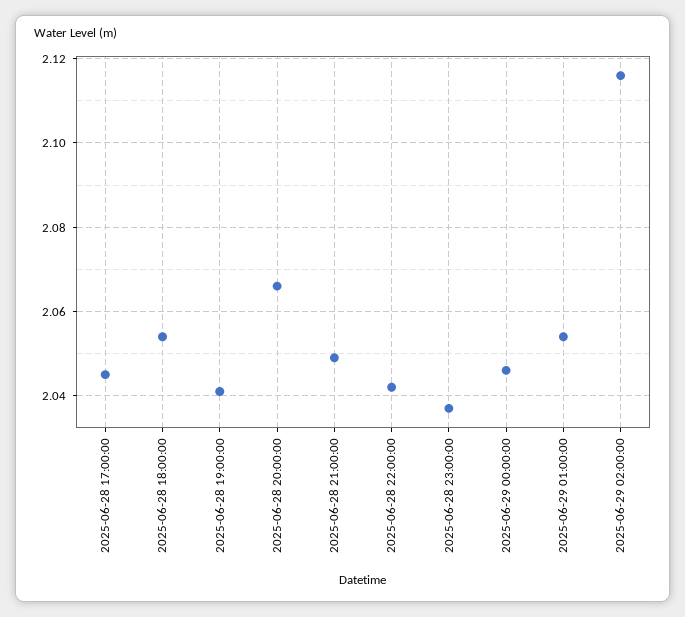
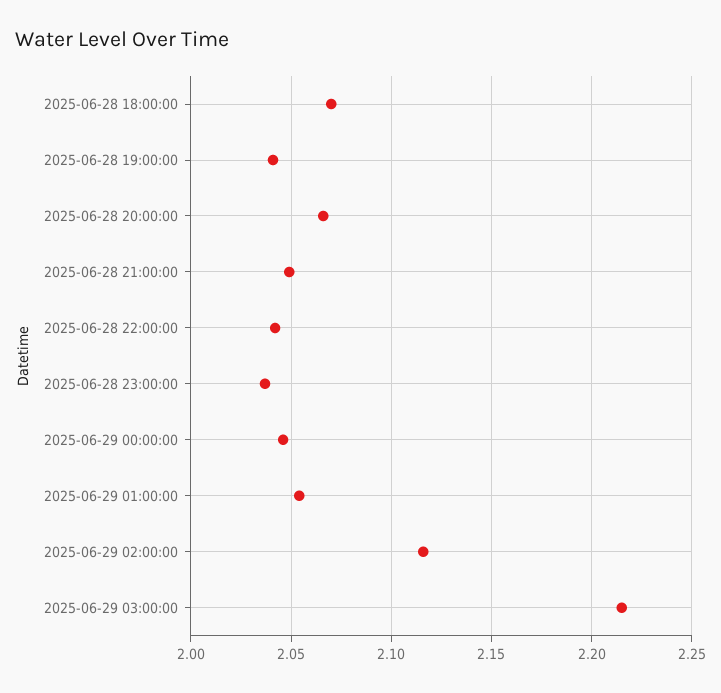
2025-06-28 17:00:00: 2.045 -> none
2025-06-28 18:00:00: 2.055 -> 2.07
2025-06-29 03:00:00: none -> 2.215

